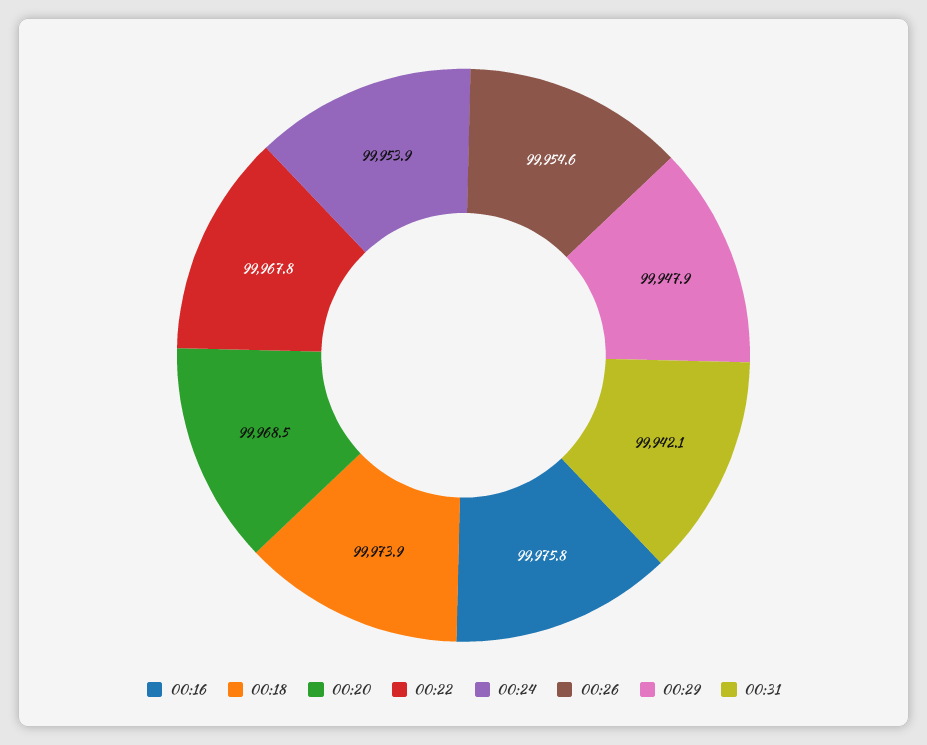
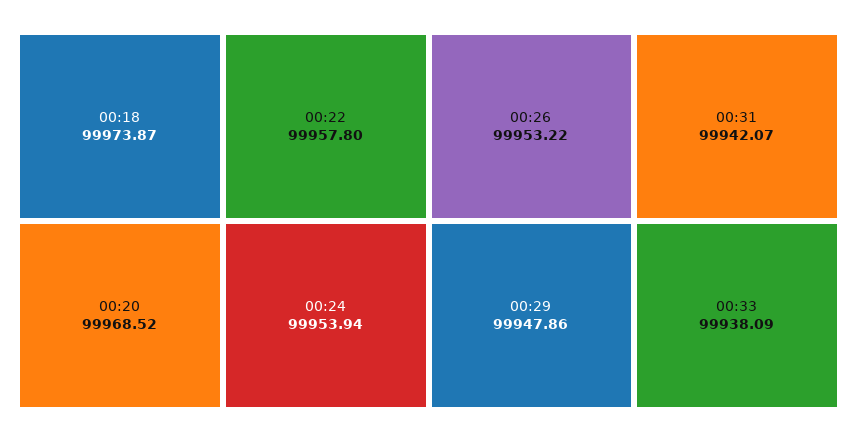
00:16: 99975.8 -> none
00:22: 99967.8 -> 99957.8
00:26: 99954.6 -> 99953.22
00:33: none -> 99938.09

